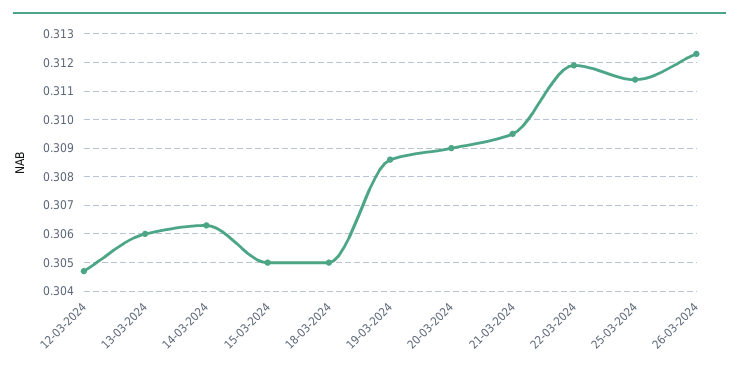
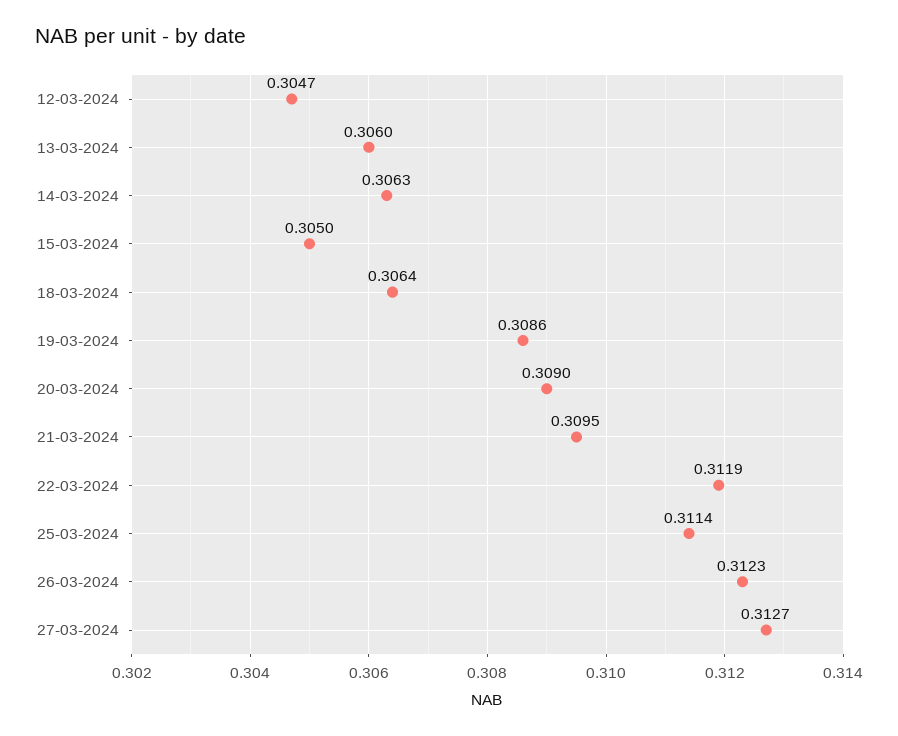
18-03-2024: 0.305 -> 0.3064
27-03-2024: none -> 0.3127

